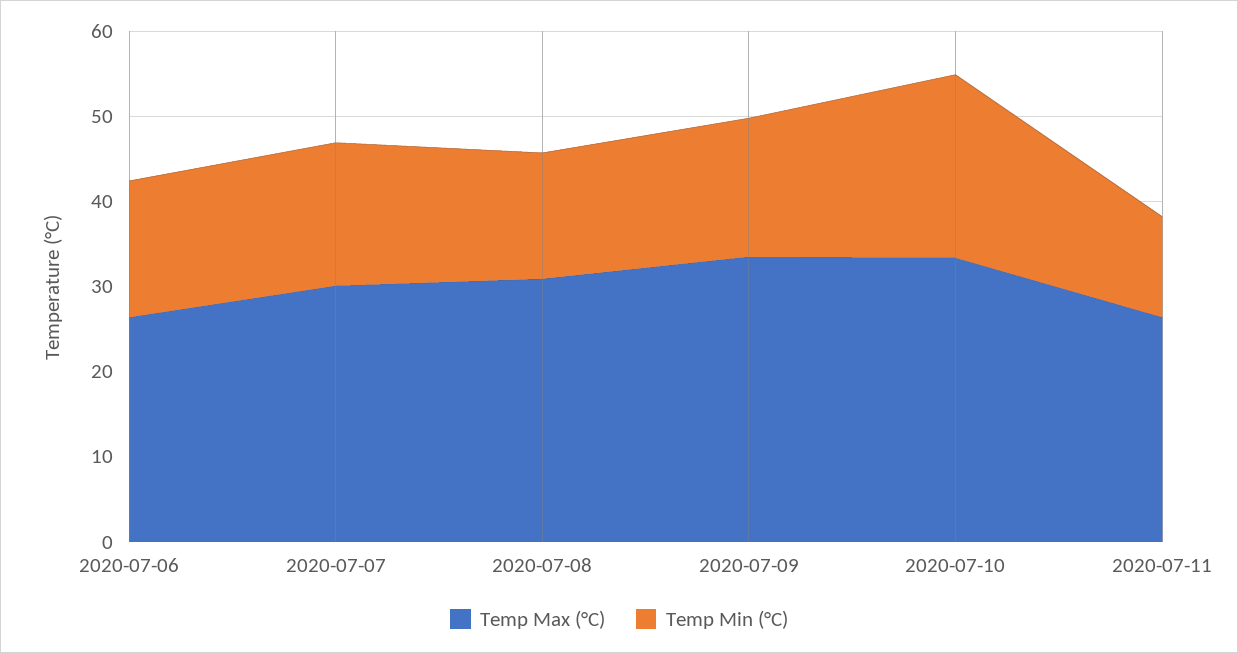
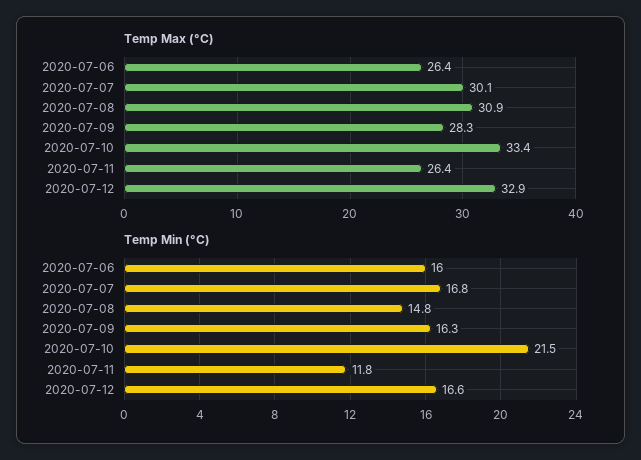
Temp Max (°C), 2020-07-09: 34 -> 28.3
Temp Max (°C), 2020-07-12: none -> 32.9
Temp Min (°C), 2020-07-12: none -> 16.6

